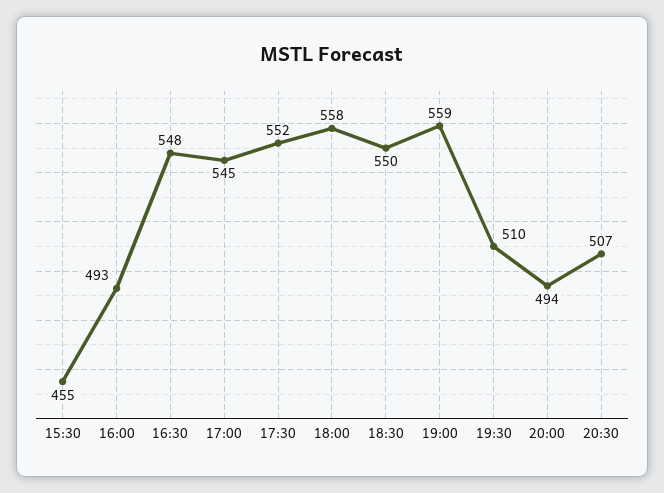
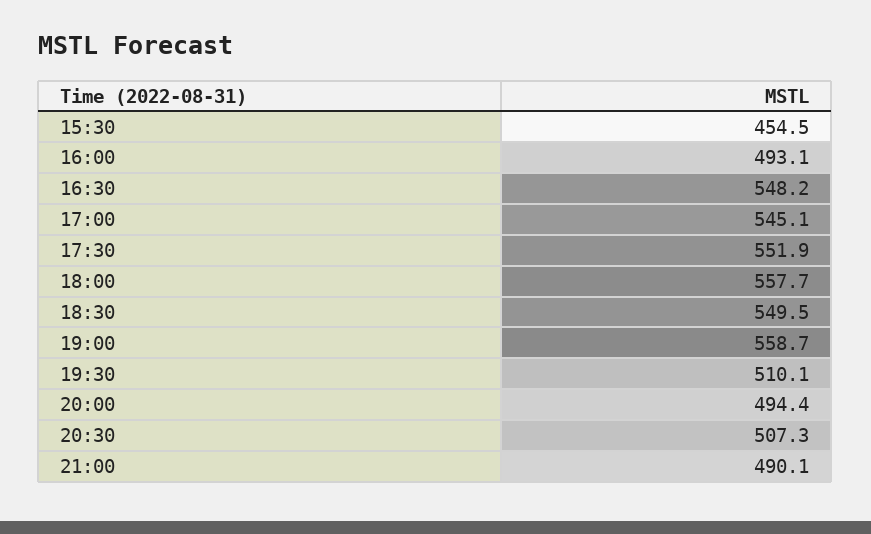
21:00: none -> 490.1

